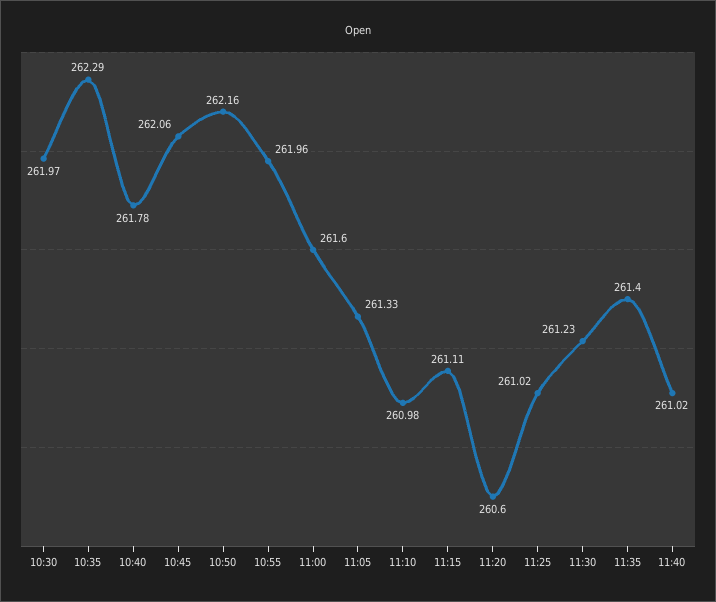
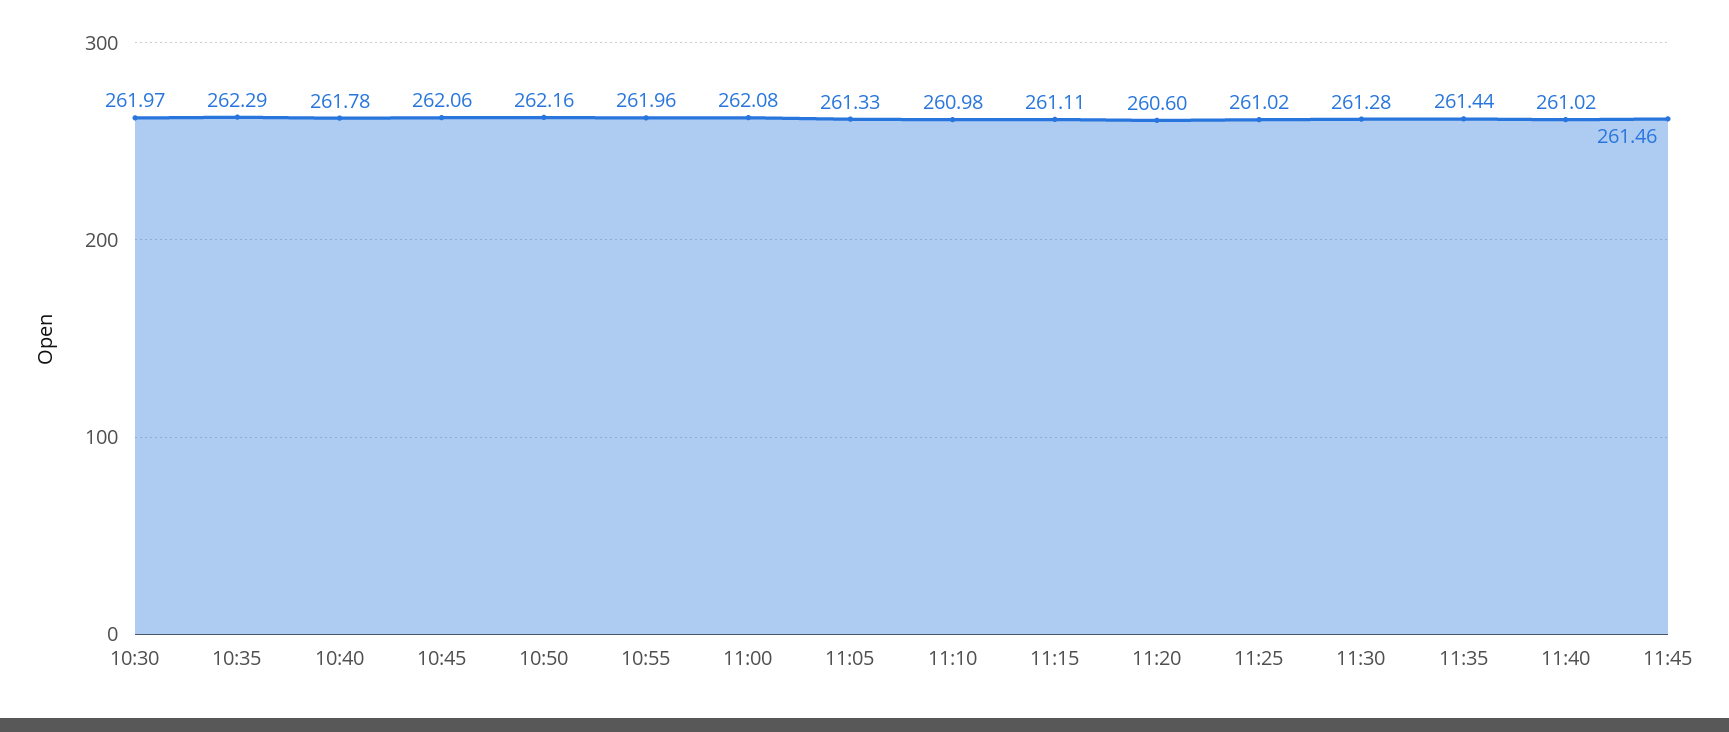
11:00: 261.6 -> 262.08
11:30: 261.23 -> 261.28
11:35: 261.4 -> 261.44
11:45: none -> 261.46

